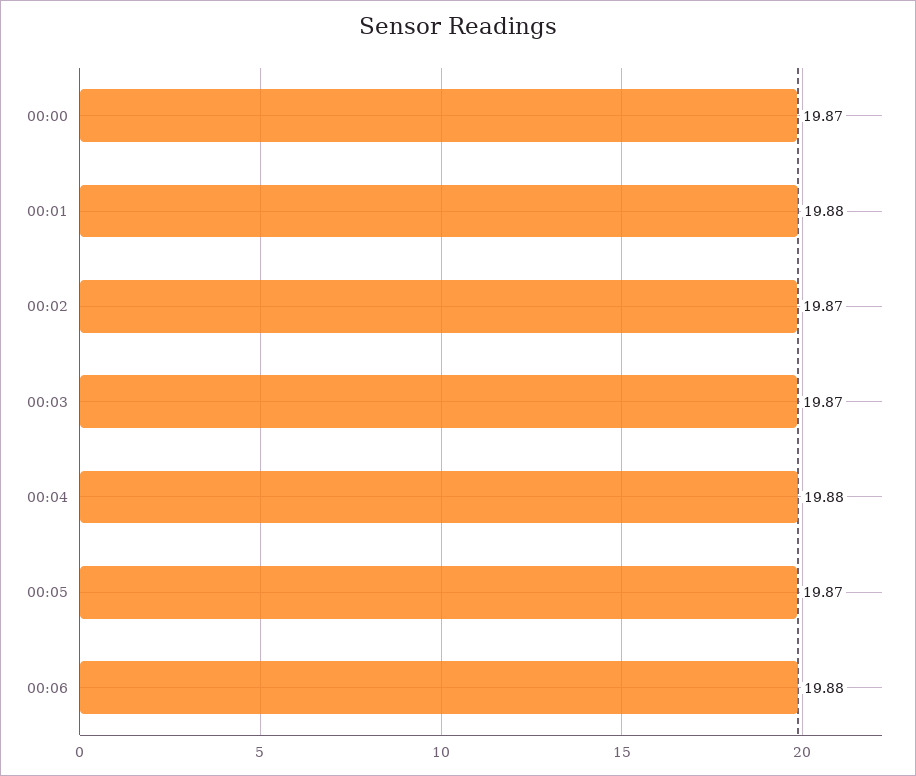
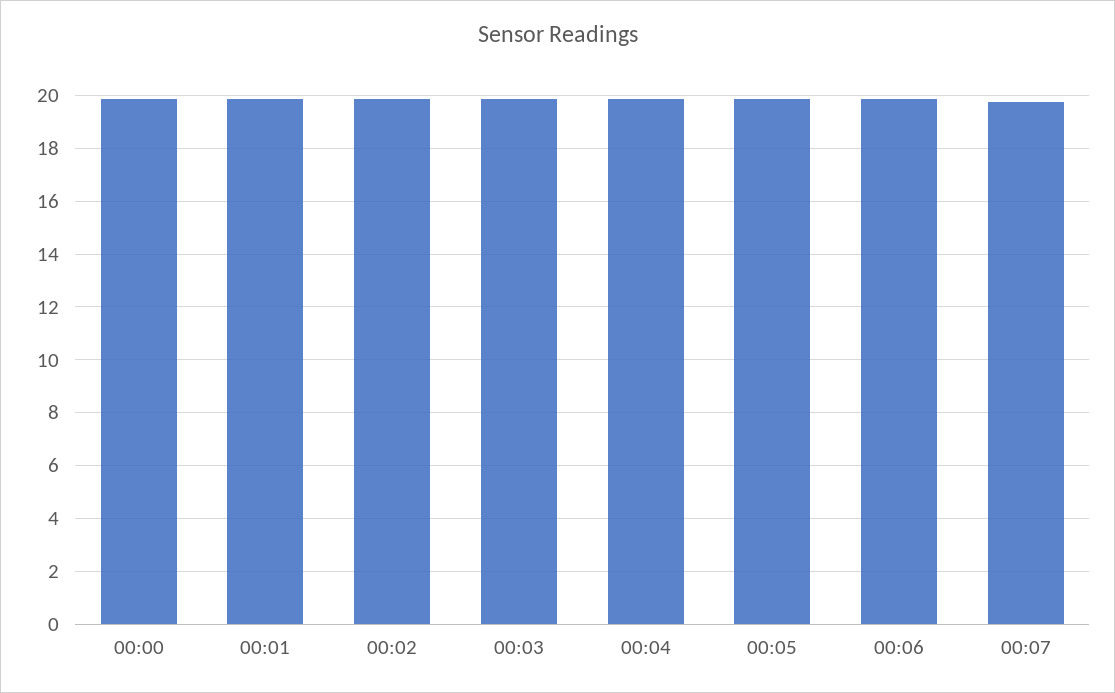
00:07: none -> 19.75

